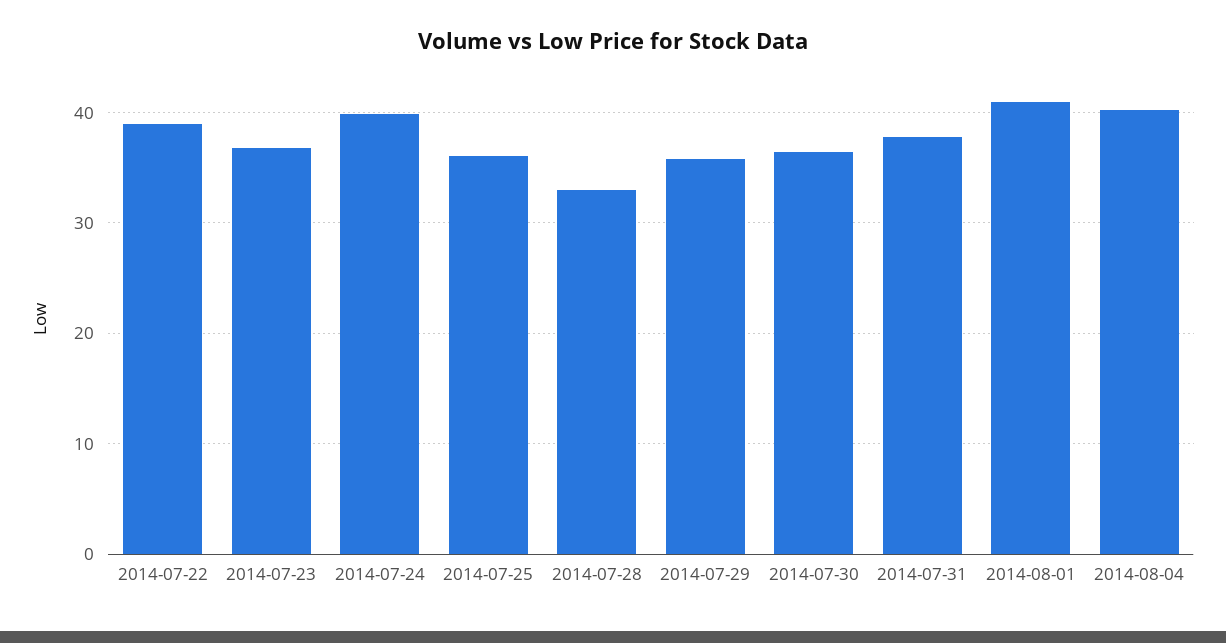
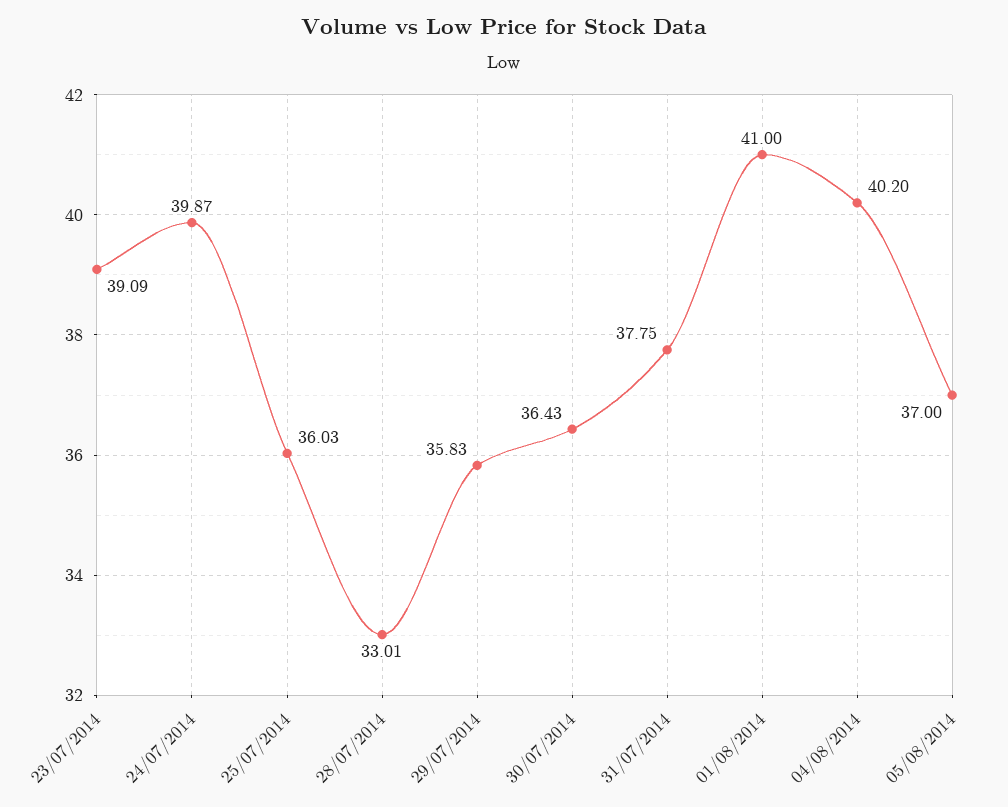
2014-07-22: 39 -> none
2014-07-23: 37 -> 39.09
05/08/2014: none -> 37

